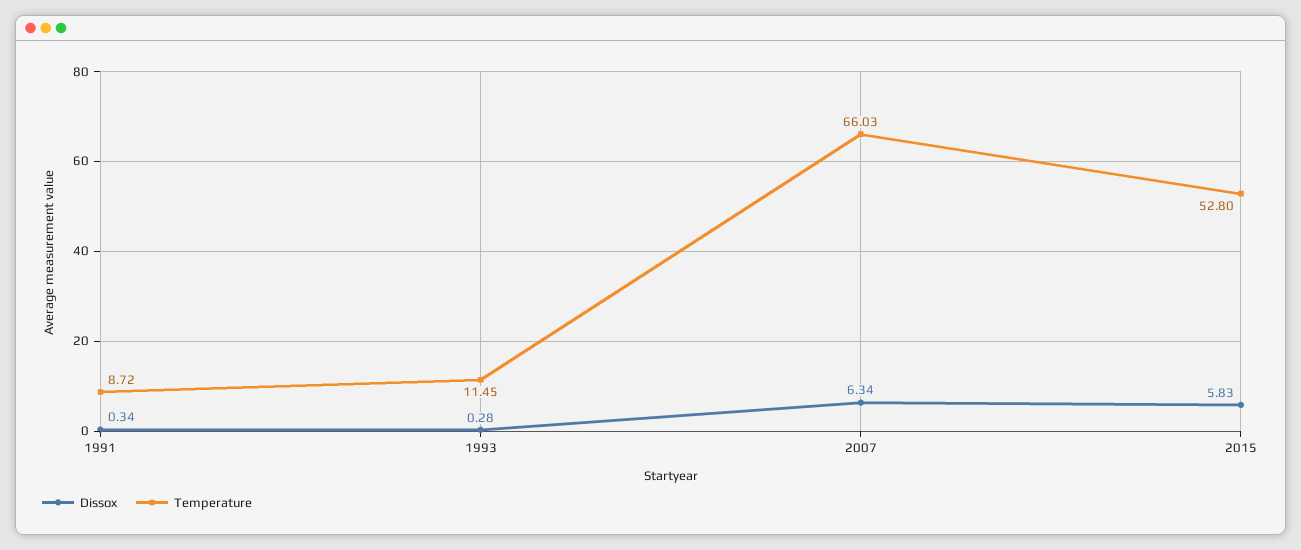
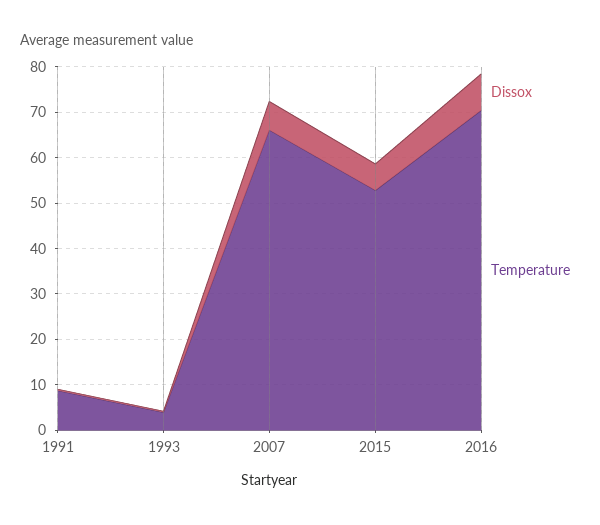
Temperature, 1993: 11.45 -> 4
Dissox, 2016: none -> 8
Temperature, 2016: none -> 70

